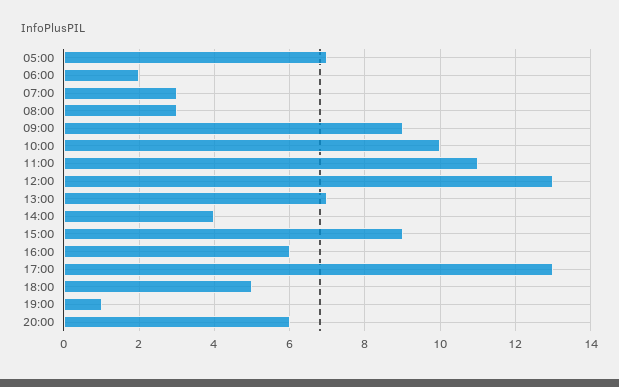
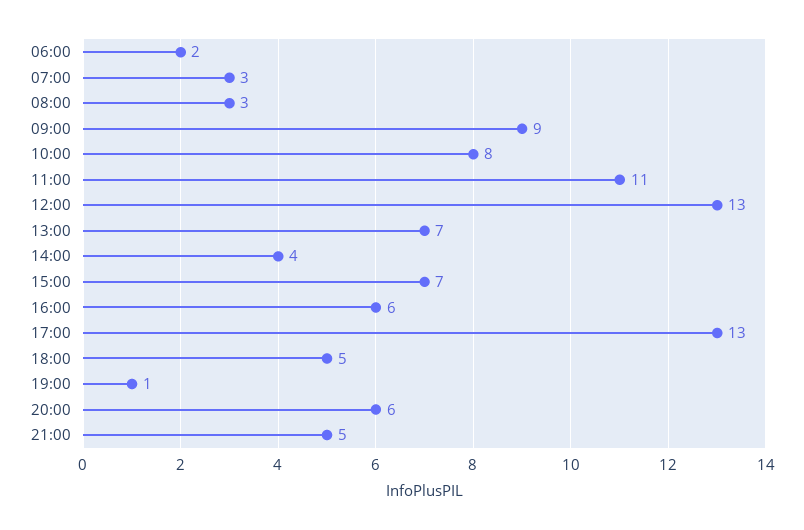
05:00: 7 -> none
10:00: 10 -> 8
15:00: 9 -> 7
21:00: none -> 5

